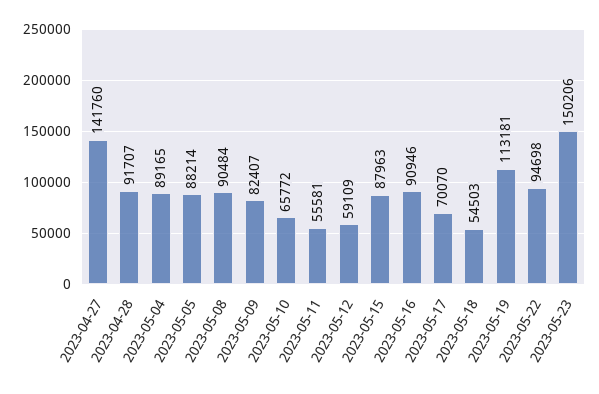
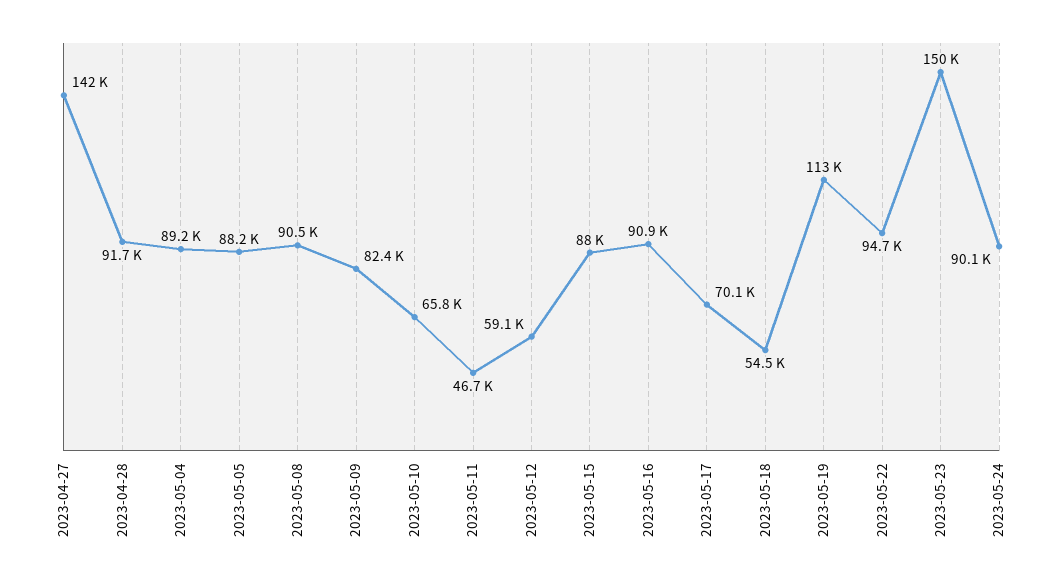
2023-05-11: 55581 -> 46700
2023-05-24: none -> 90100

